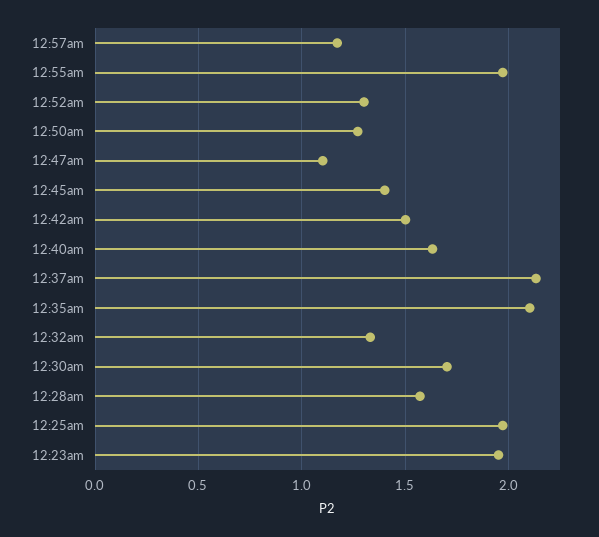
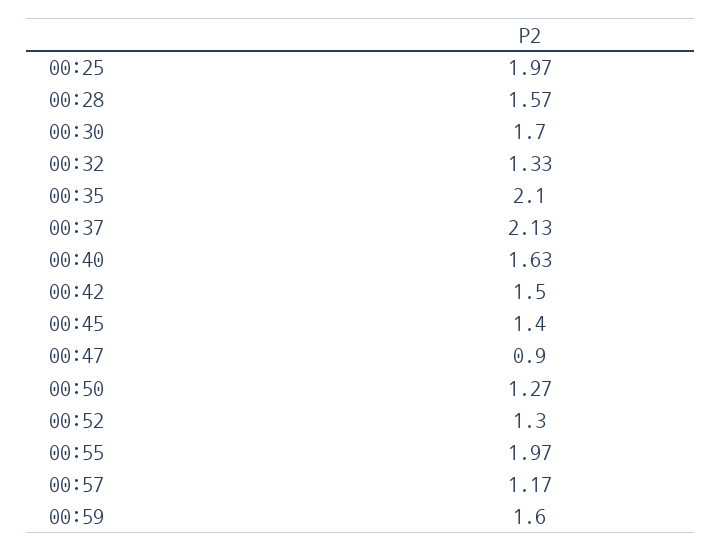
12:47am: 1.1 -> 0.9
12:23am: 1.95 -> none
00:59: none -> 1.6

